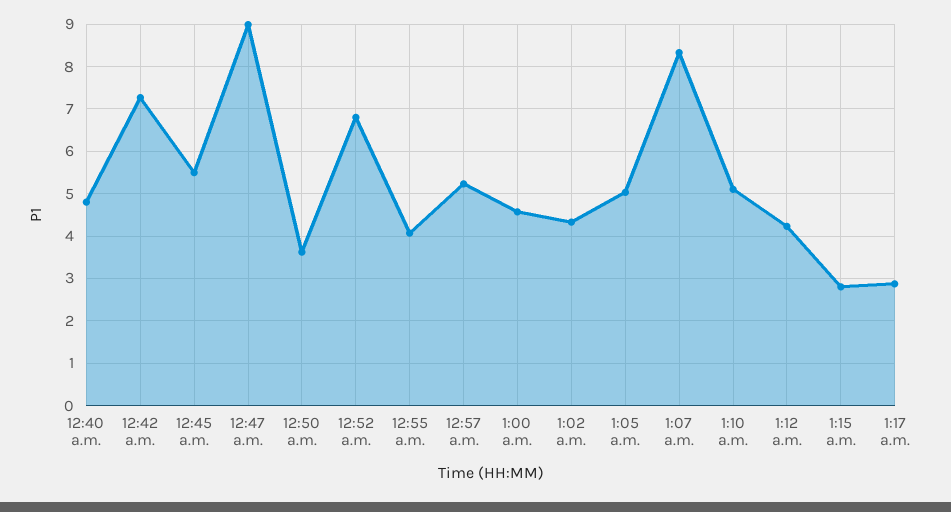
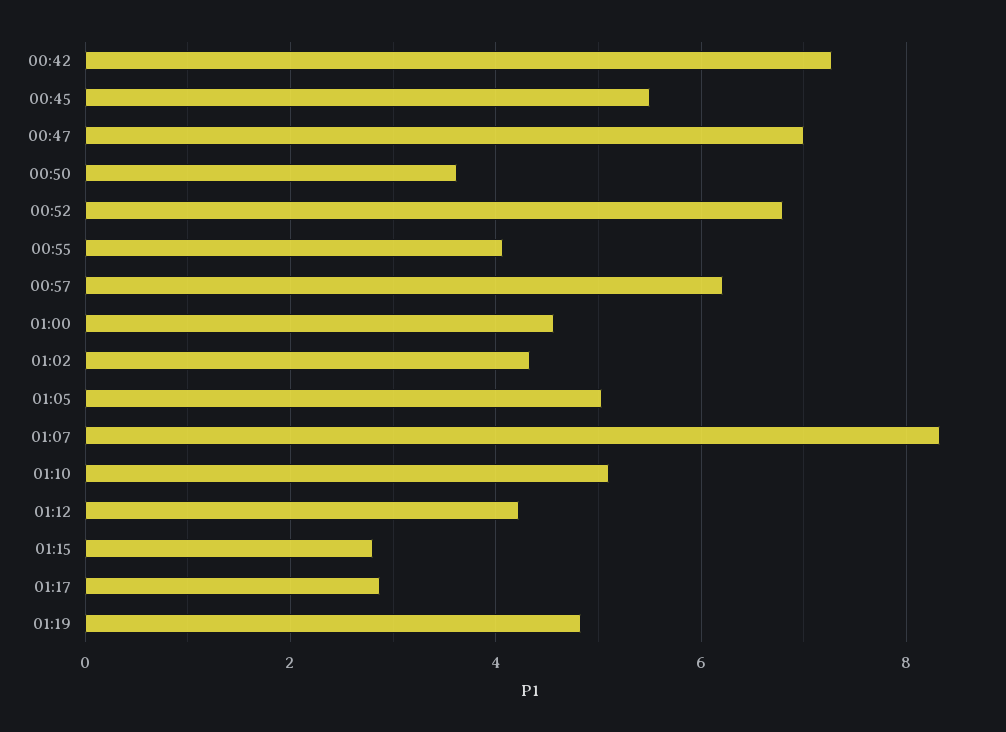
12:40 a.m.: 4.8 -> none
12:47 a.m.: 9 -> 7
12:57 a.m.: 5.2 -> 6.2
01:19: none -> 4.8

